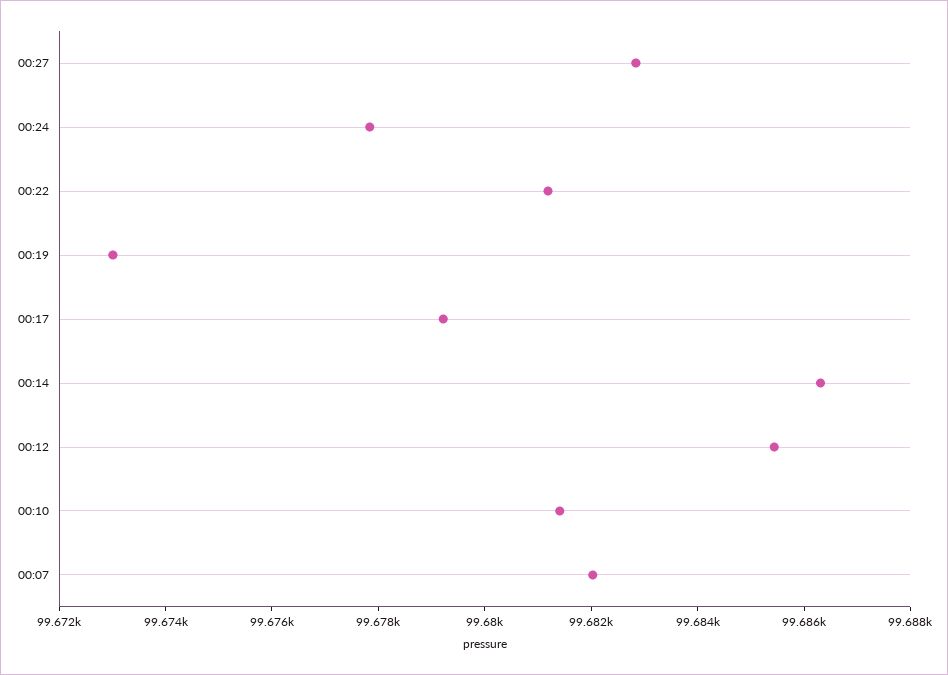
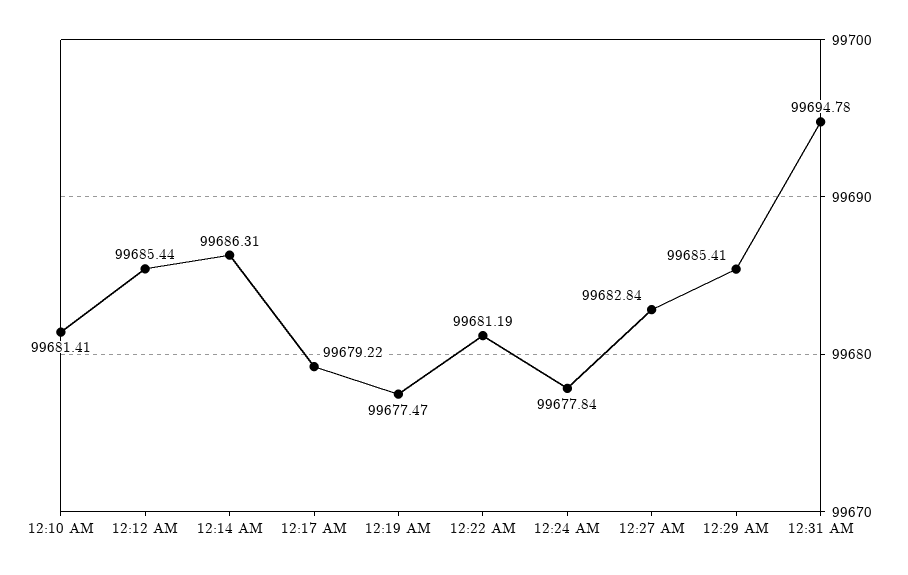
00:19: 99673 -> 99677.47
00:07: 99682 -> none
12:29 AM: none -> 99685.41
12:31 AM: none -> 99694.78

